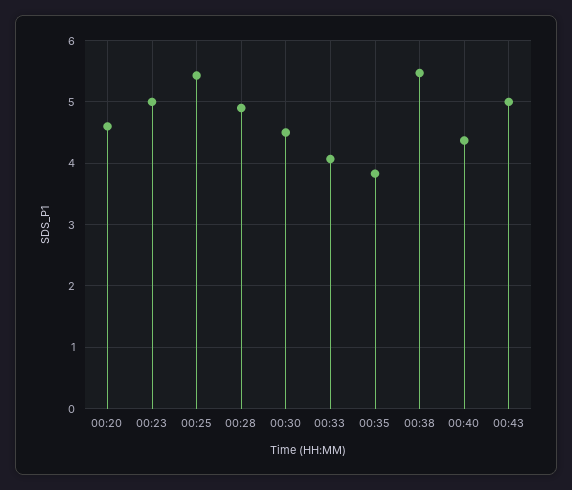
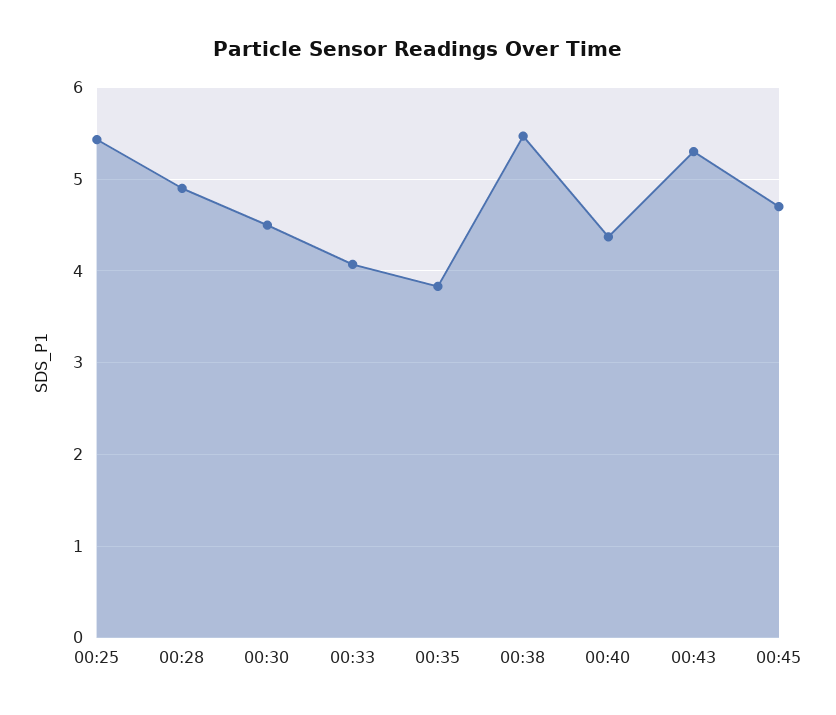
00:20: 4.6 -> none
00:23: 5 -> none
00:43: 5 -> 5.3
00:45: none -> 4.7

